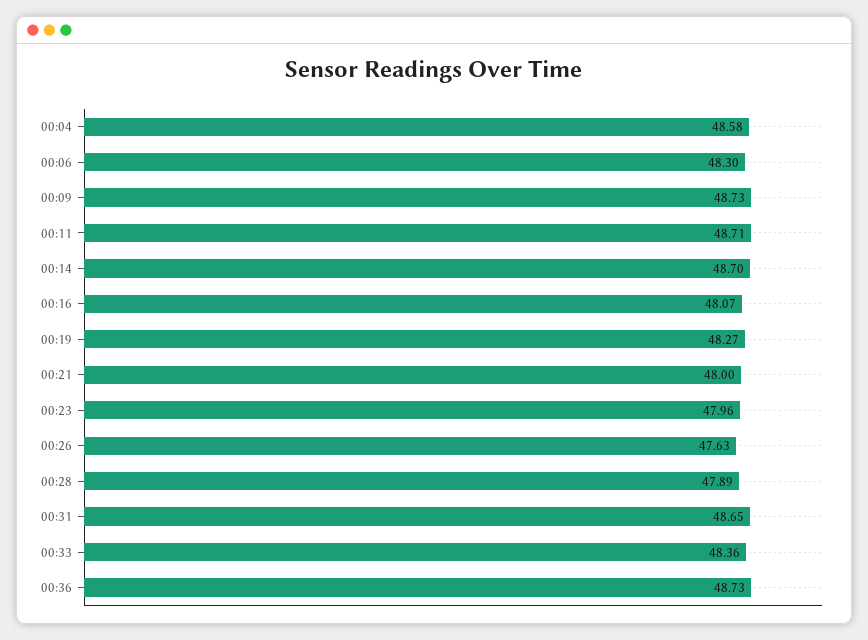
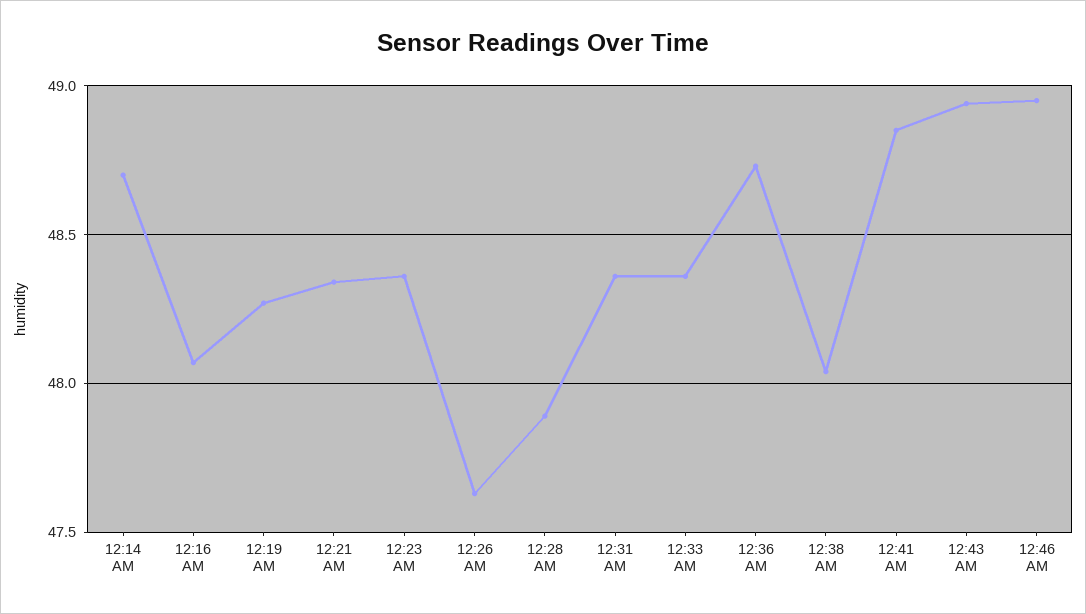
00:04: 48.58 -> none
00:06: 48.3 -> none
00:09: 48.73 -> none
00:11: 48.71 -> none
00:21: 48 -> 48.35
00:23: 47.96 -> 48.35
00:31: 48.65 -> 48.35
12:38 AM: none -> 48.05
12:41 AM: none -> 48.85
12:43 AM: none -> 48.95
12:46 AM: none -> 48.95

